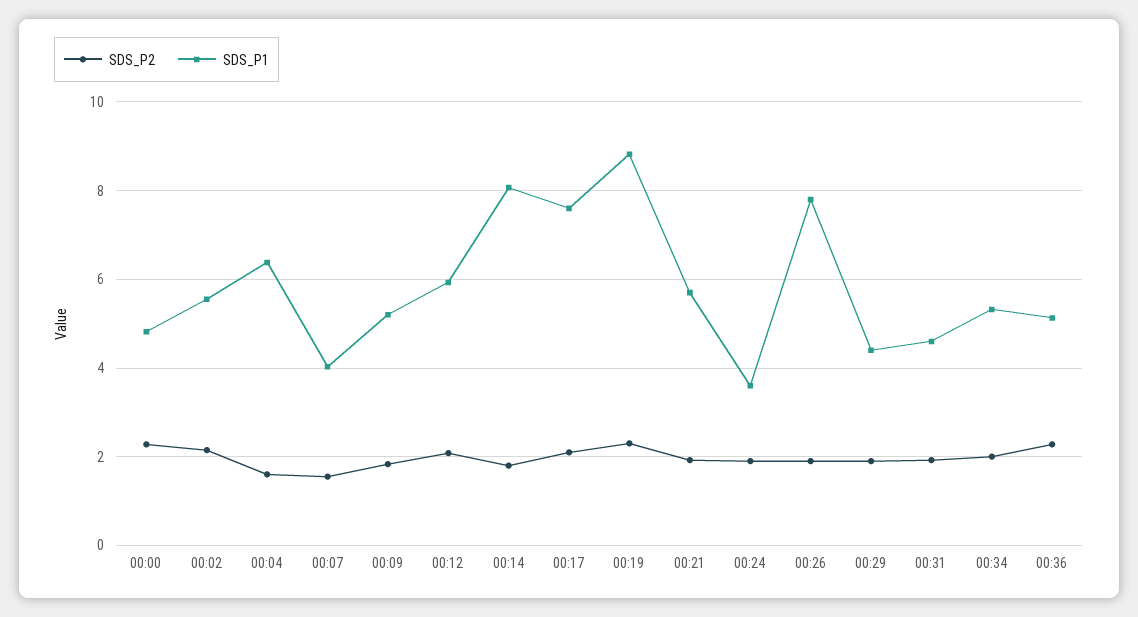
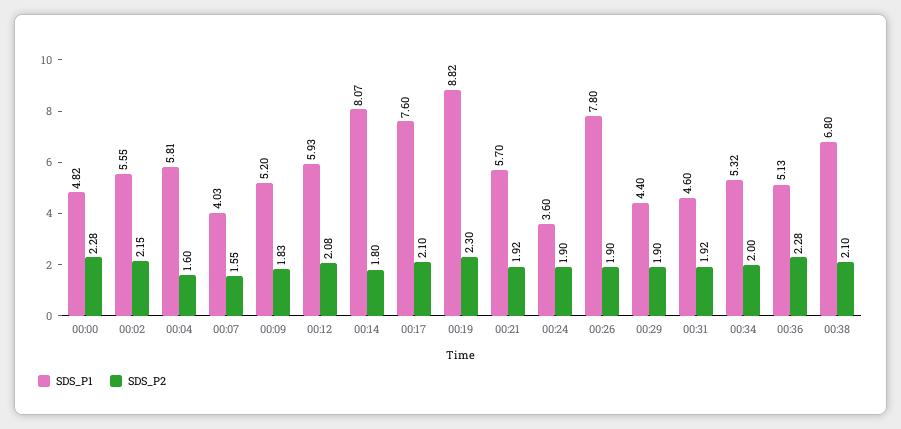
SDS_P1, 00:04: 6.4 -> 5.81
SDS_P1, 00:38: none -> 6.8
SDS_P2, 00:38: none -> 2.1

